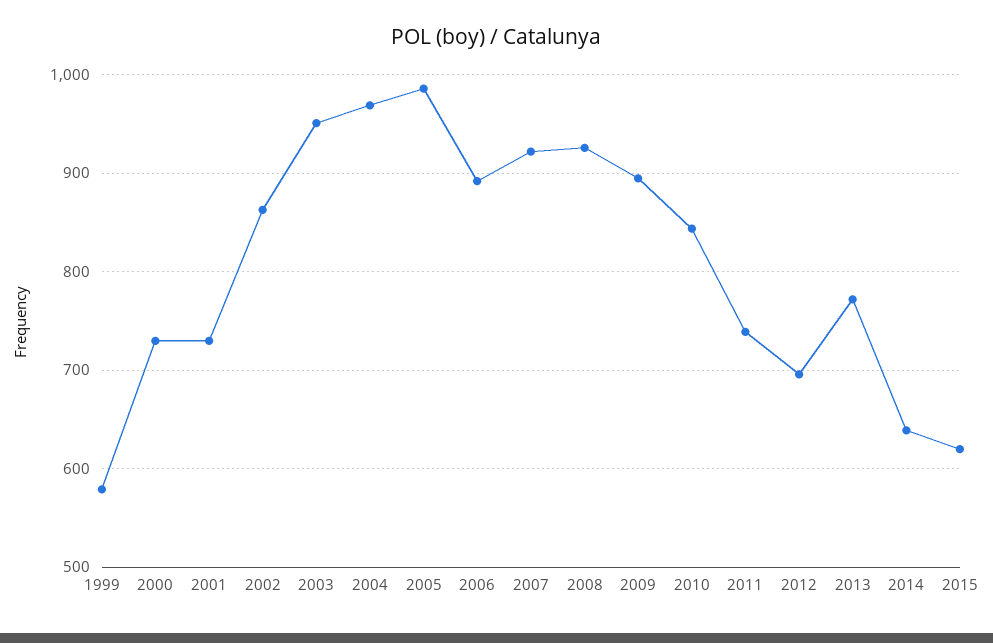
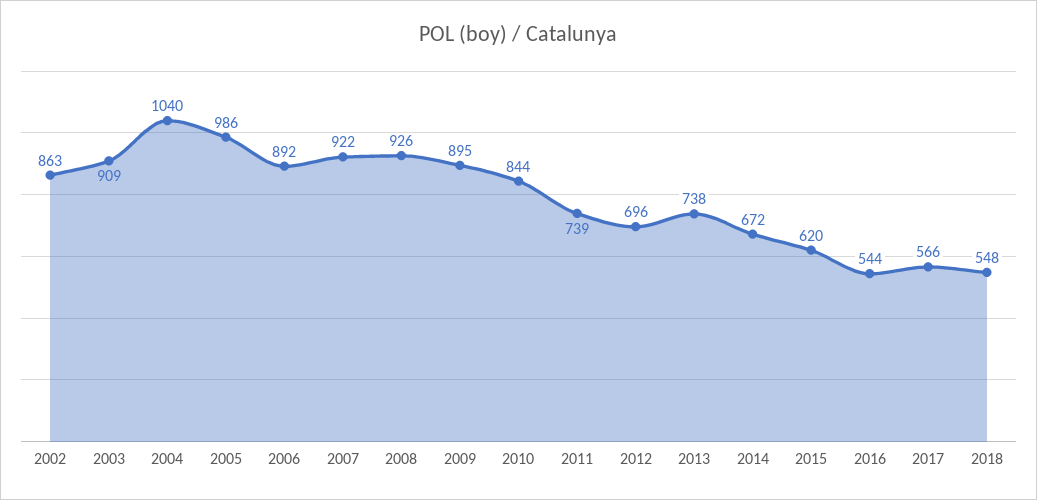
1999: 580 -> none
2000: 730 -> none
2001: 730 -> none
2003: 950 -> 909
2004: 970 -> 1040
2013: 770 -> 738
2014: 640 -> 672
2016: none -> 544
2017: none -> 566
2018: none -> 548

